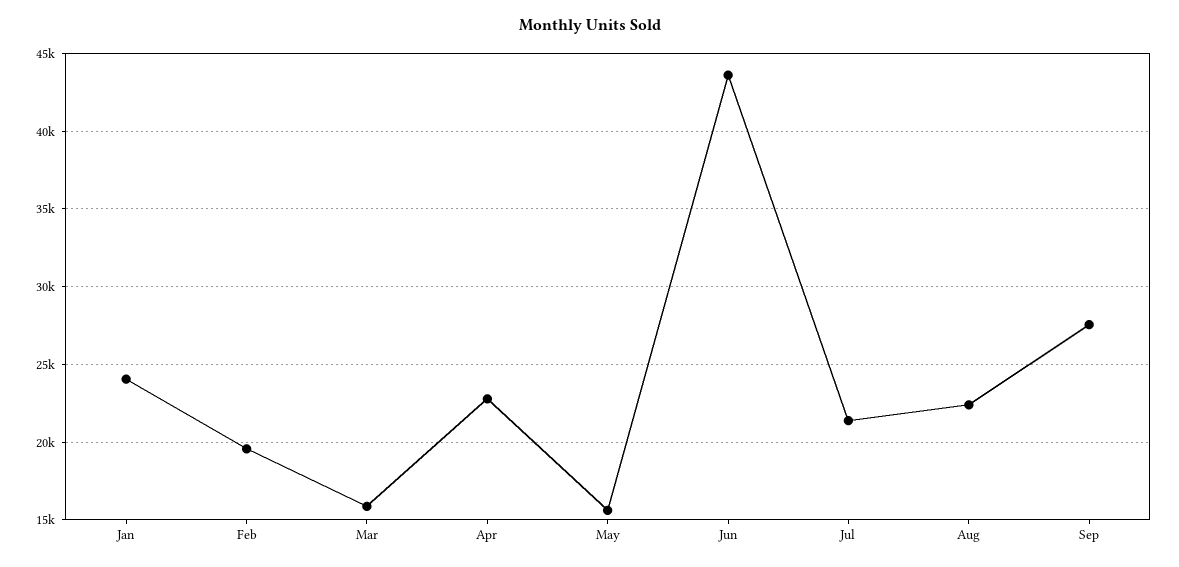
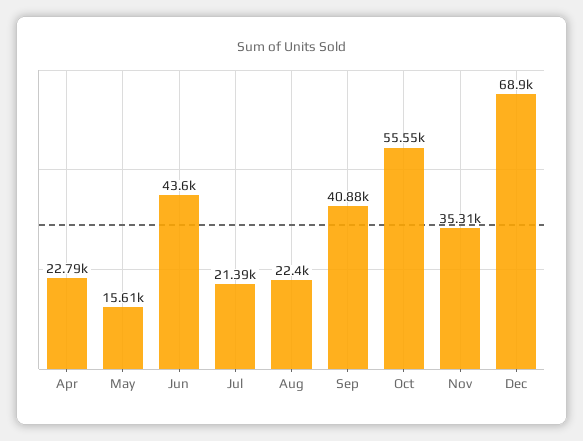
Jan: 24000 -> none
Feb: 19500 -> none
Mar: 16000 -> none
Sep: 27500 -> 40880
Oct: none -> 55550
Nov: none -> 35310
Dec: none -> 68900

